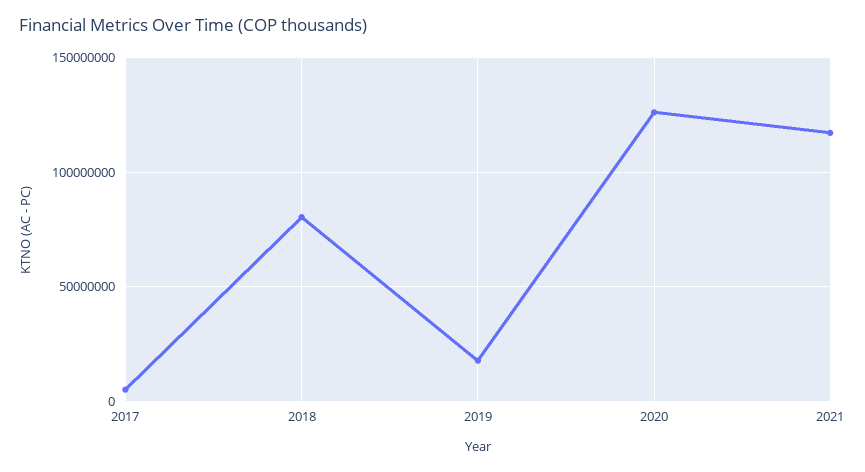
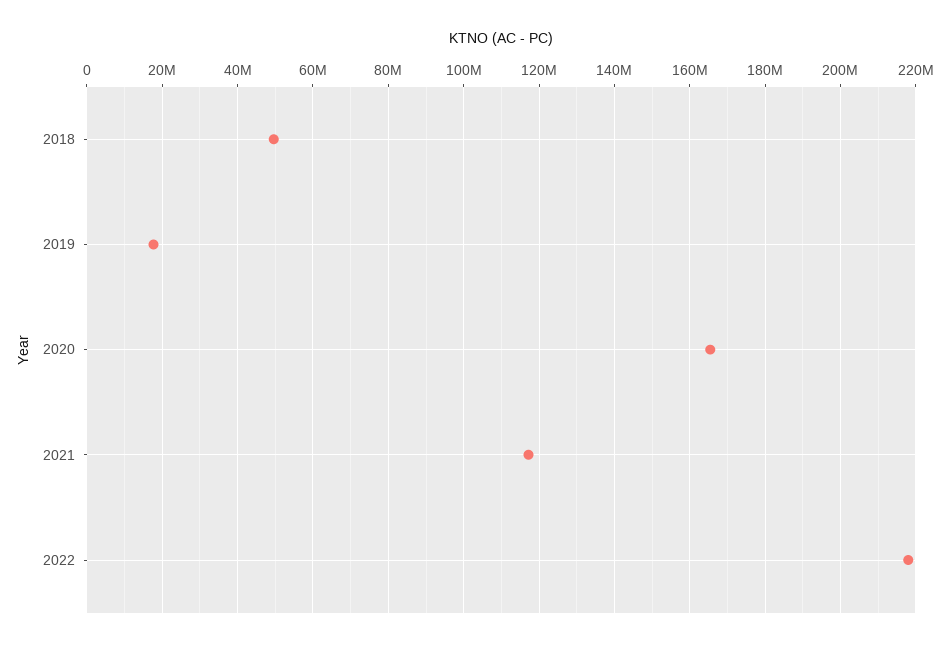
2017: 5000000 -> none
2018: 80000000 -> 50000000
2020: 125000000 -> 166000000
2022: none -> 218000000

